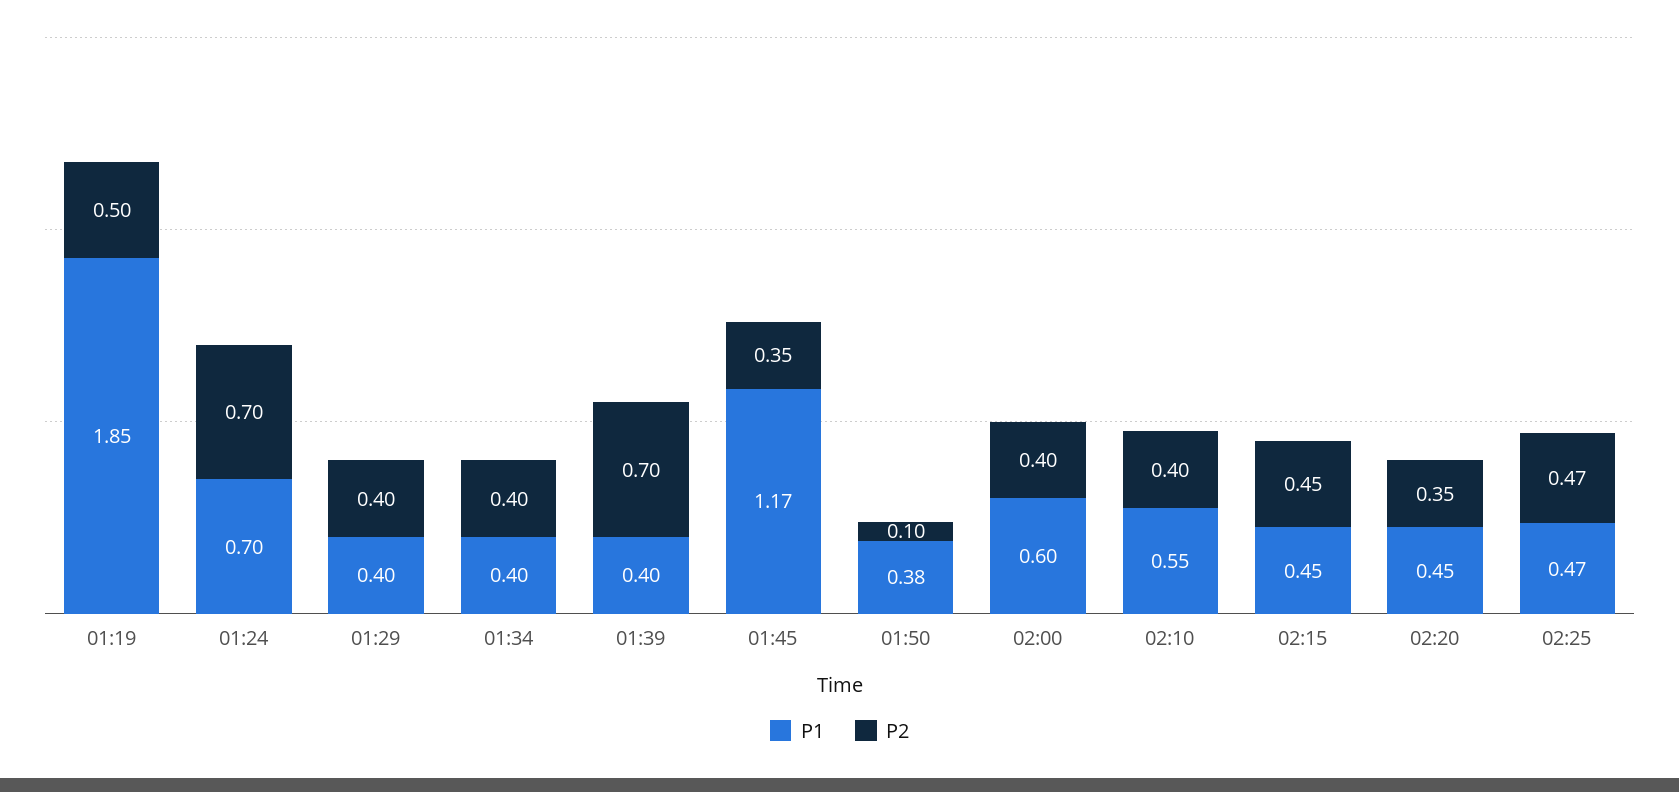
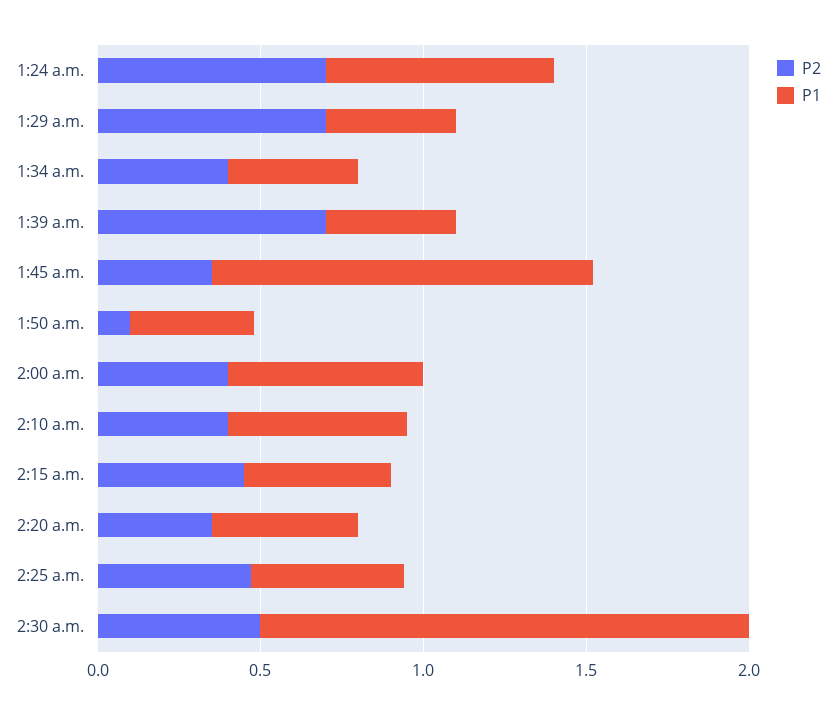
P1, 01:19: 1.85 -> none
P2, 01:19: 0.5 -> none
P2, 01:29: 0.4 -> 0.7
P2, 2:30 a.m.: none -> 0.5
P1, 2:30 a.m.: none -> 1.5

